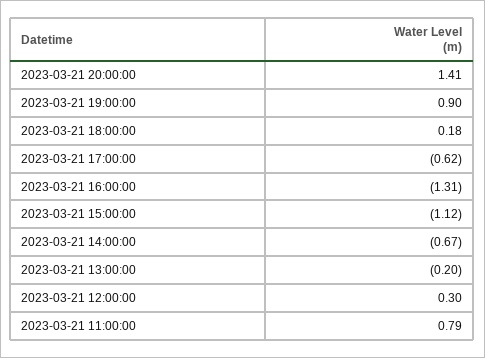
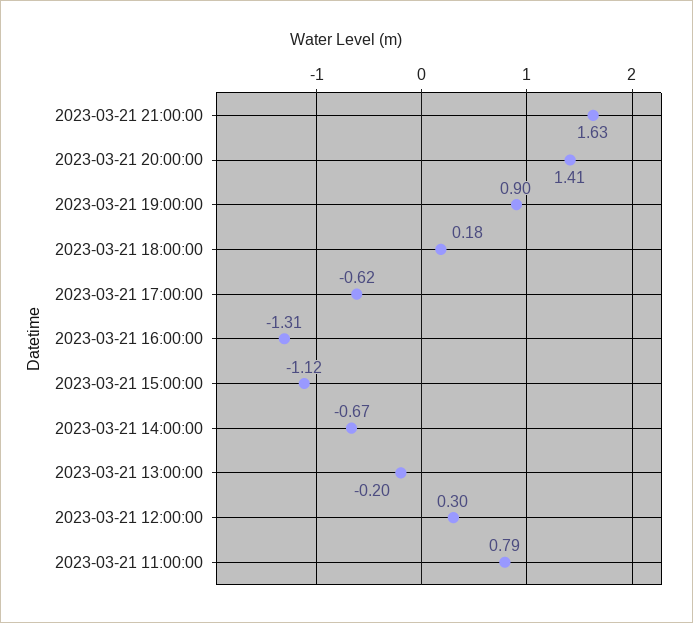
2023-03-21 21:00:00: none -> 1.63

